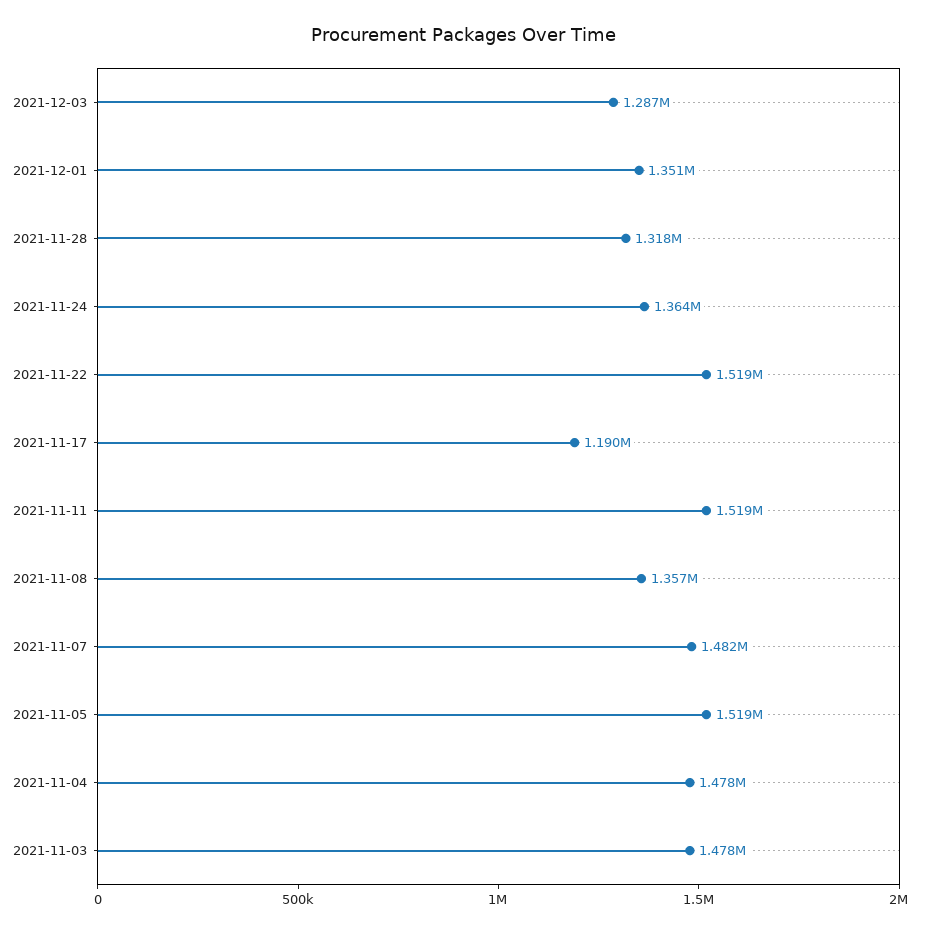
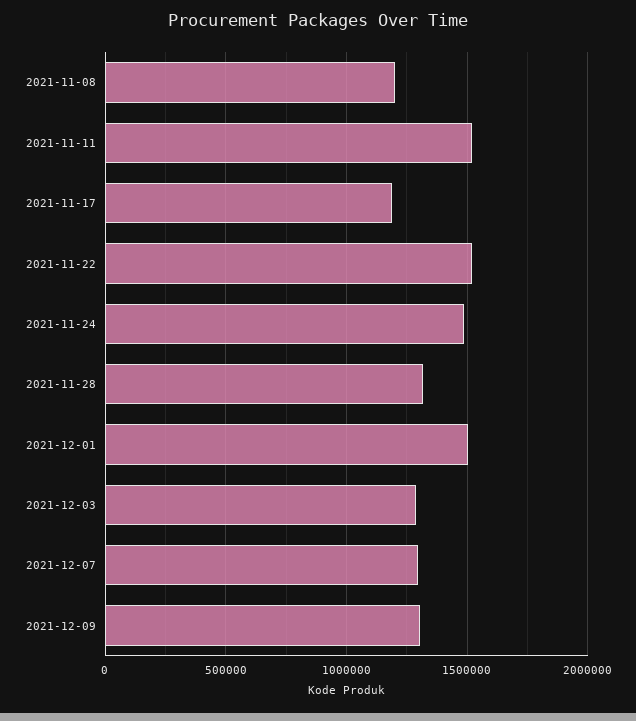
2021-12-01: 1351000 -> 1500000
2021-11-24: 1364000 -> 1500000
2021-11-08: 1357000 -> 1200000
2021-11-07: 1482000 -> none
2021-11-05: 1519000 -> none
2021-11-04: 1478000 -> none
2021-11-03: 1478000 -> none
2021-12-07: none -> 1300000
2021-12-09: none -> 1300000

